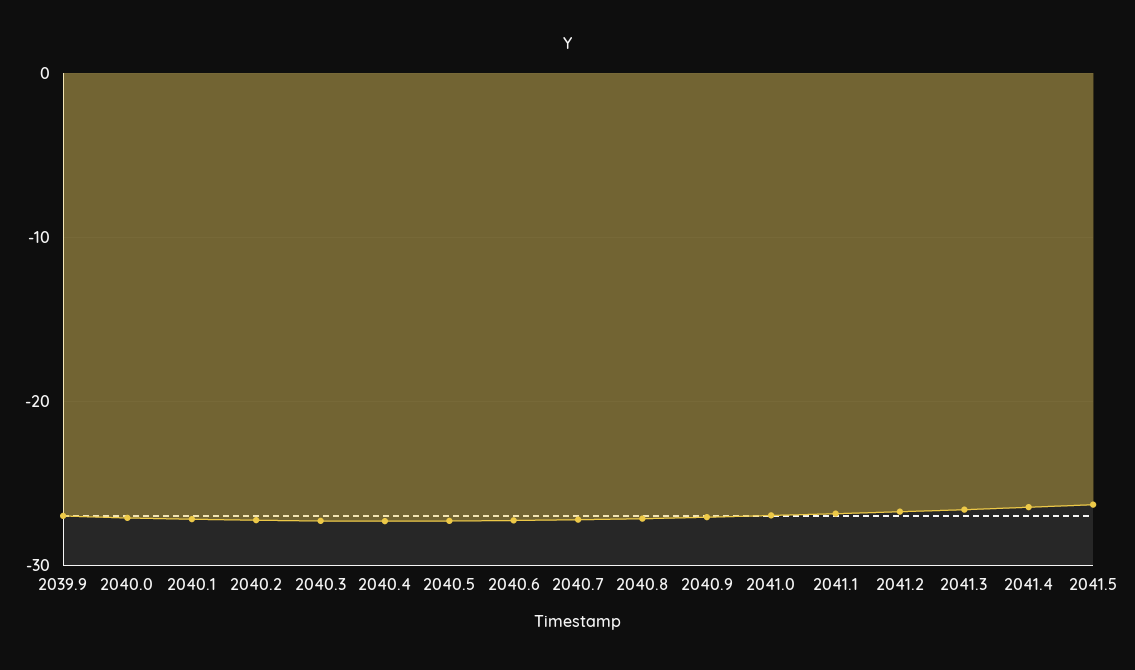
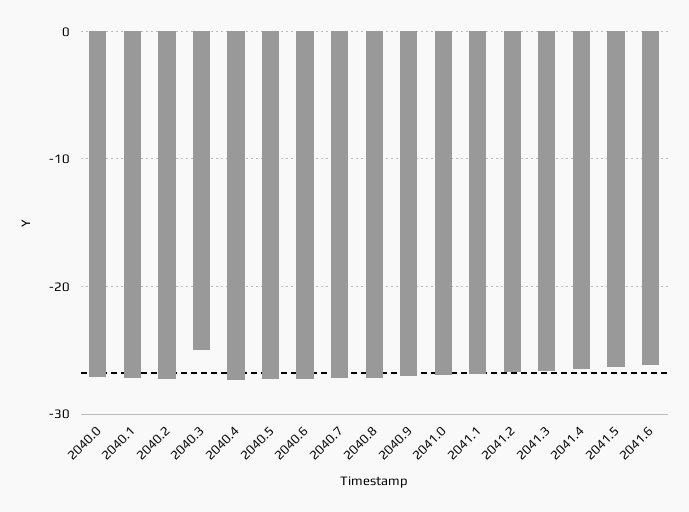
2039.9: -27 -> none
2040.3: -27 -> -25
2041.6: none -> -26

